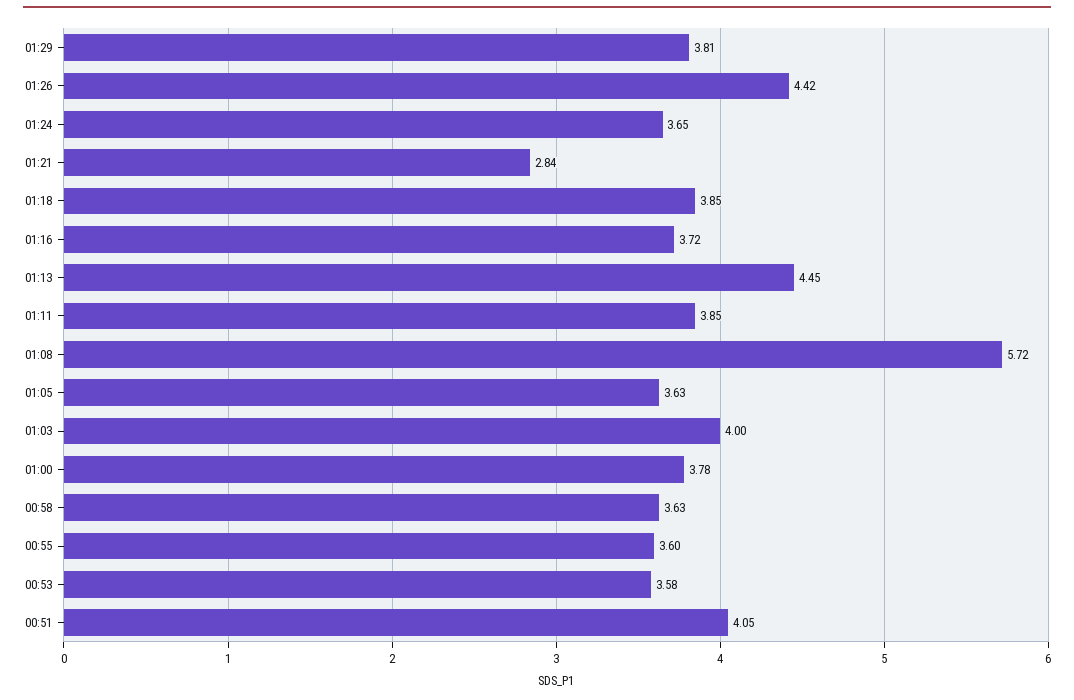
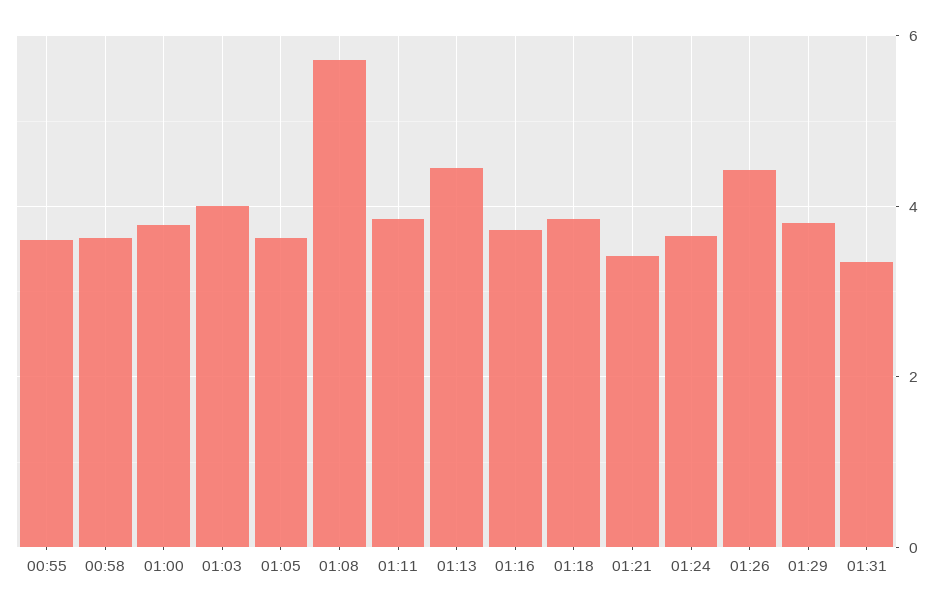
01:21: 2.84 -> 3.4
00:53: 3.58 -> none
00:51: 4.05 -> none
01:31: none -> 3.4

